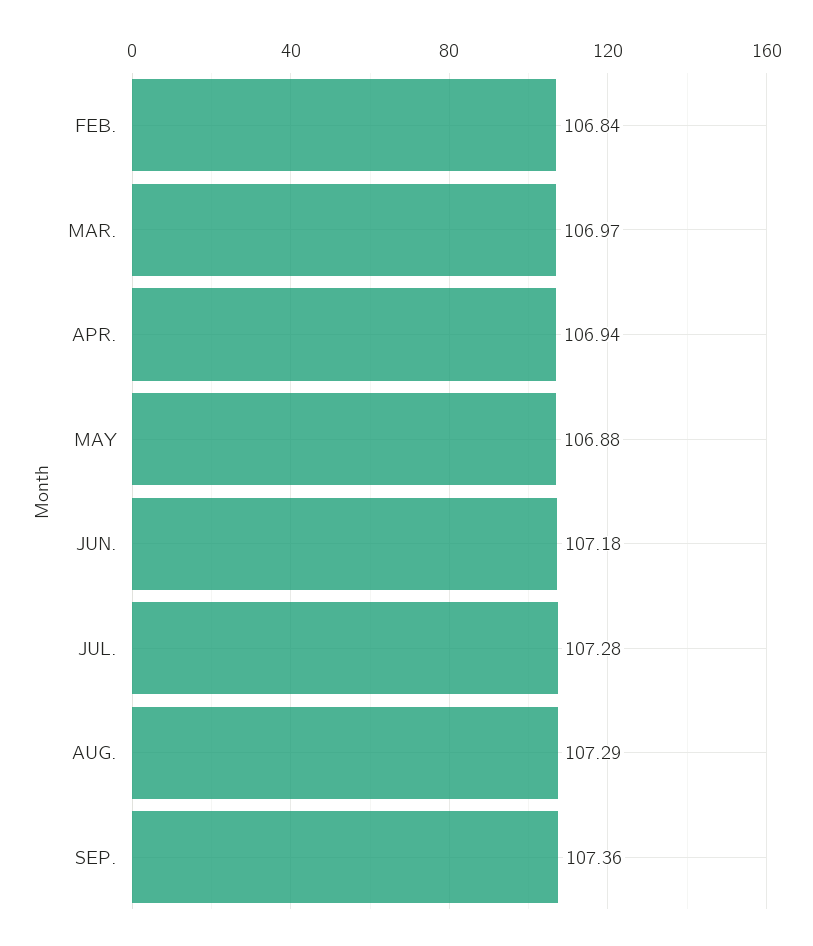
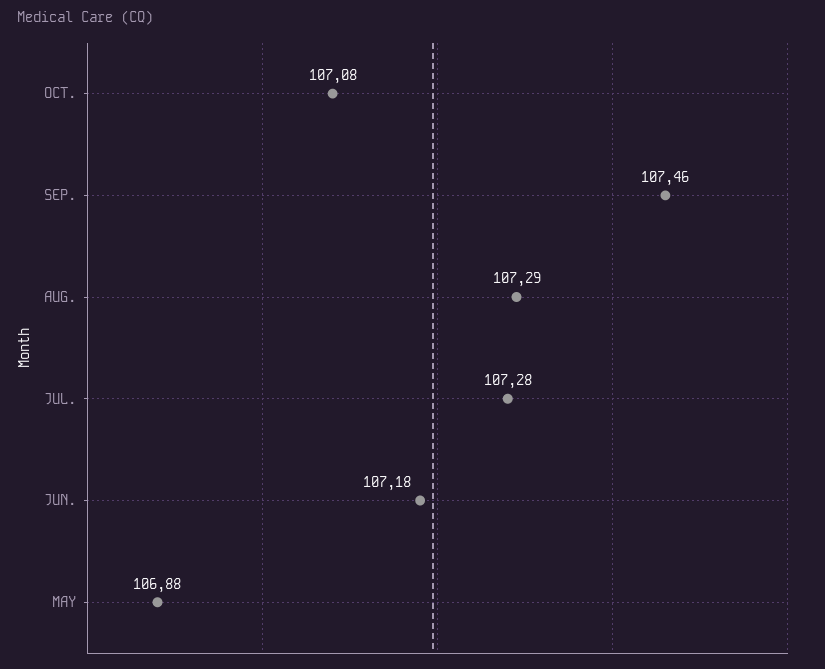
FEB.: 106.84 -> none
MAR.: 106.97 -> none
APR.: 106.94 -> none
SEP.: 107.36 -> 107.46
OCT.: none -> 107.08

